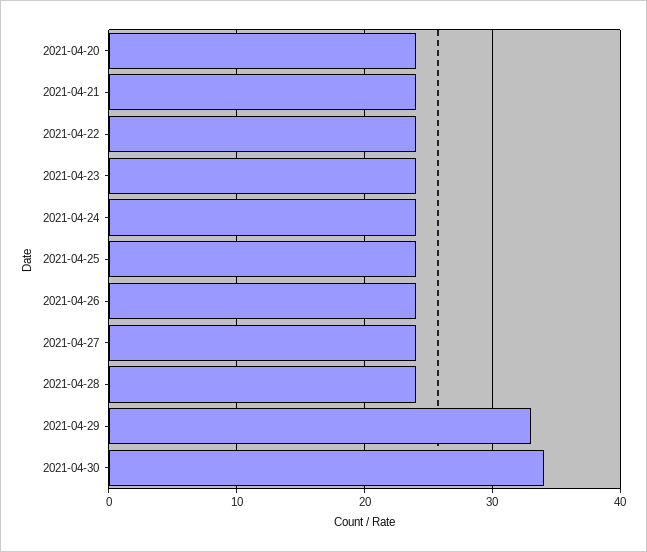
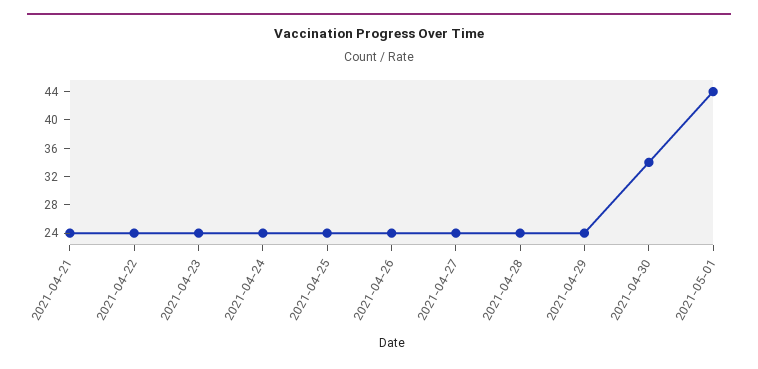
2021-04-20: 24 -> none
2021-04-29: 33 -> 24
2021-05-01: none -> 44

